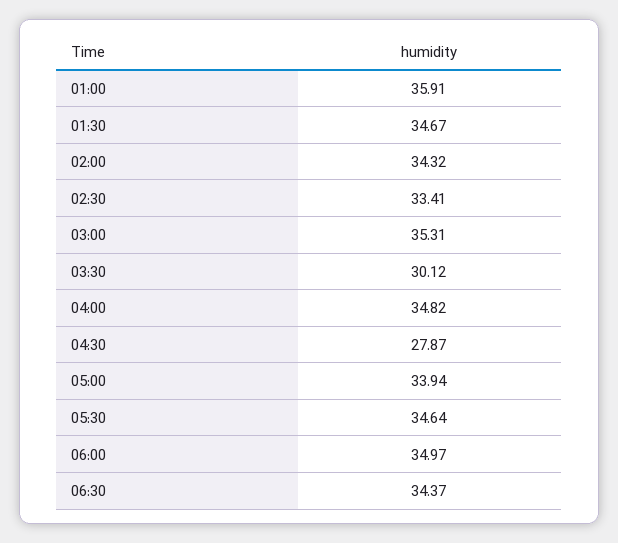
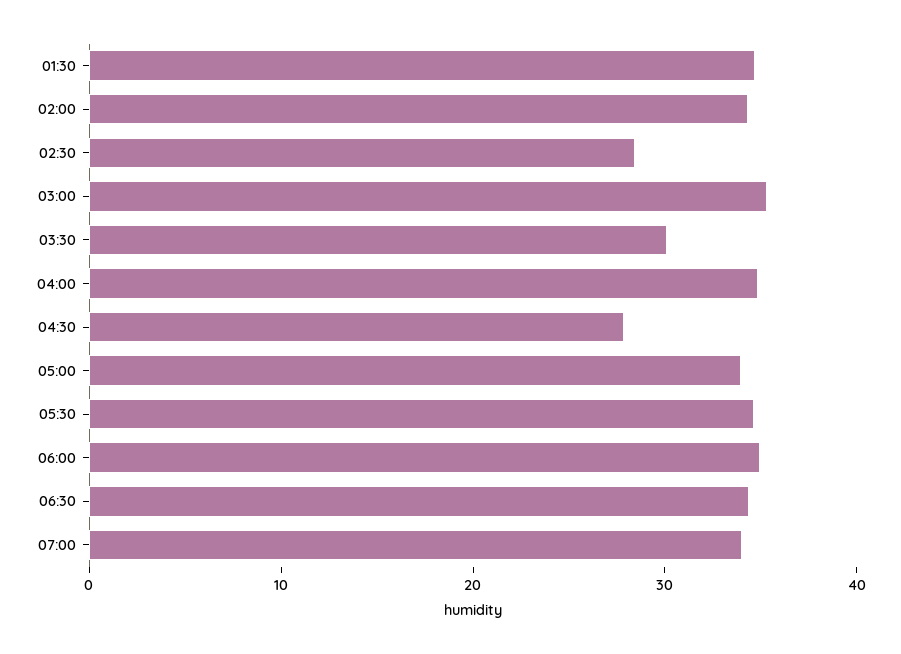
01:00: 35.91 -> none
02:30: 33.41 -> 28
07:00: none -> 34

